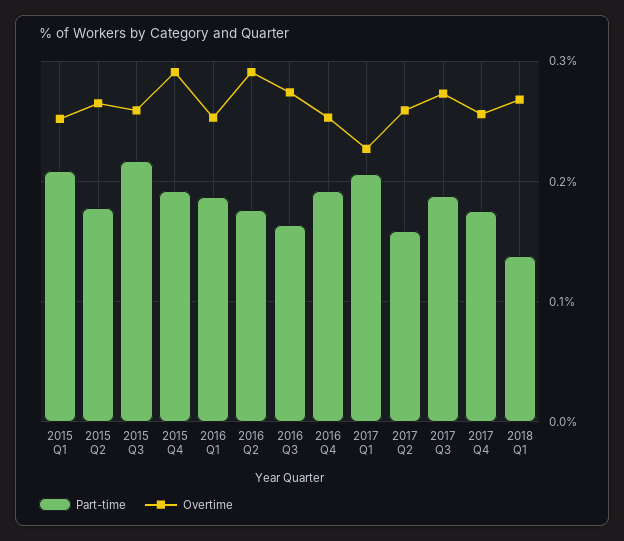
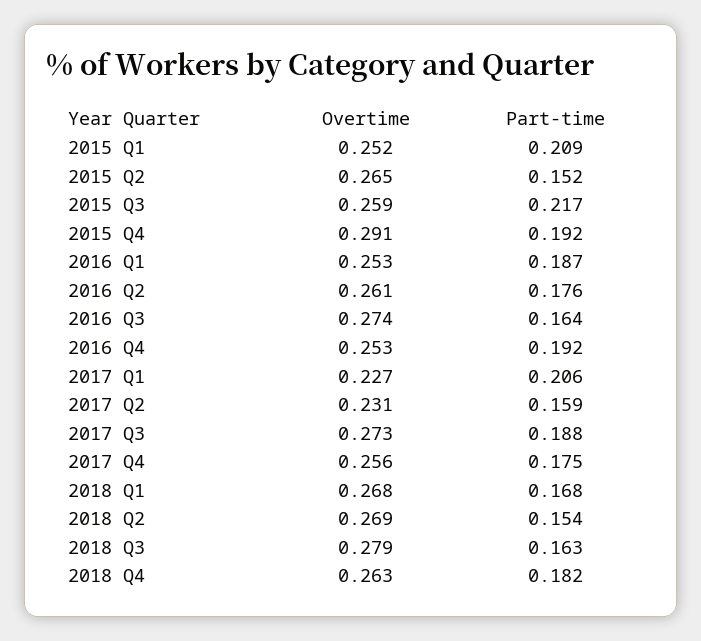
Part-time, 2015 Q2: 0.18 -> 0.152
Overtime, 2016 Q2: 0.29 -> 0.261
Overtime, 2017 Q2: 0.26 -> 0.231
Part-time, 2018 Q1: 0.14 -> 0.168
Overtime, 2018 Q2: none -> 0.269
Part-time, 2018 Q2: none -> 0.154
Overtime, 2018 Q3: none -> 0.279
Part-time, 2018 Q3: none -> 0.163
Overtime, 2018 Q4: none -> 0.263
Part-time, 2018 Q4: none -> 0.182

